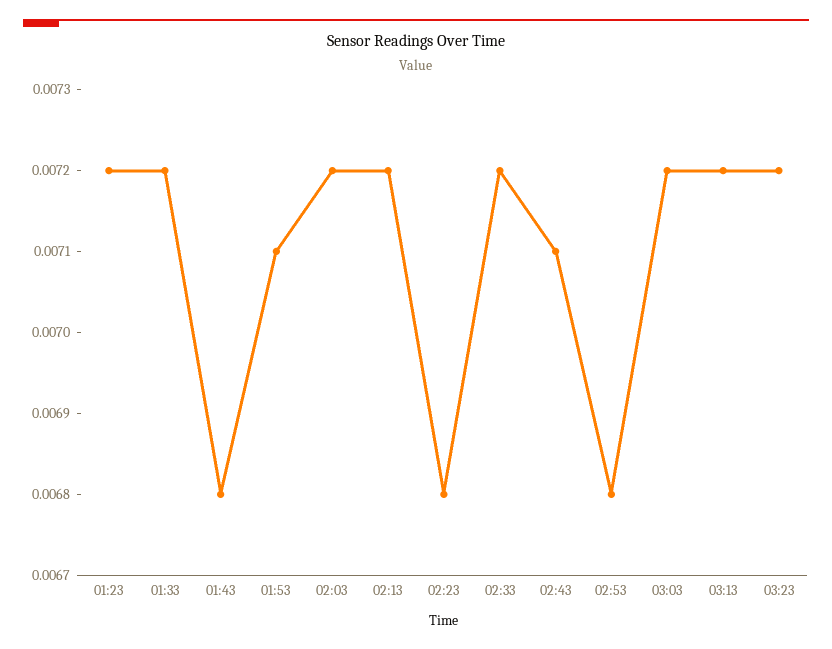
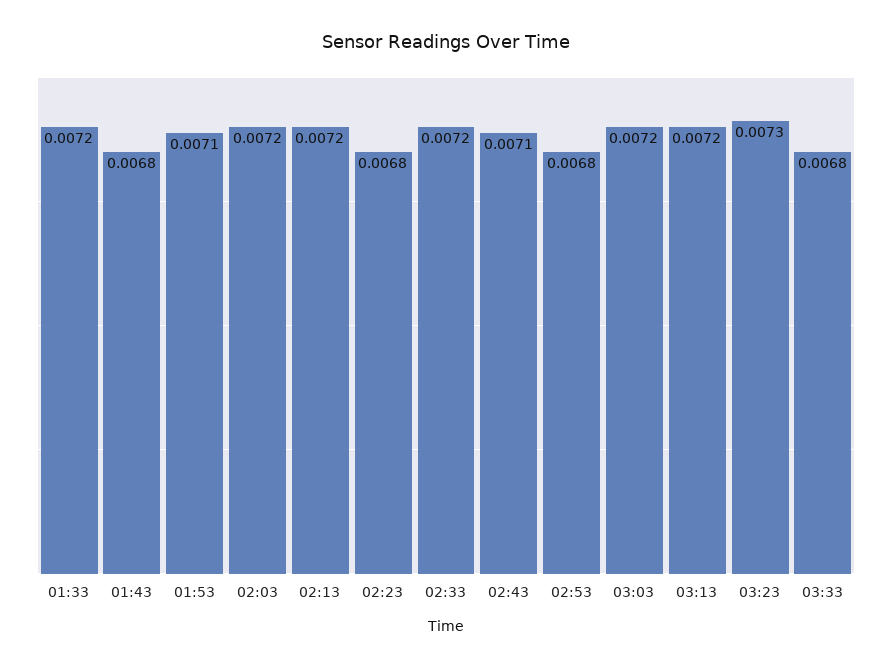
01:23: 0.0072 -> none
03:23: 0.0072 -> 0.0073
03:33: none -> 0.0068

